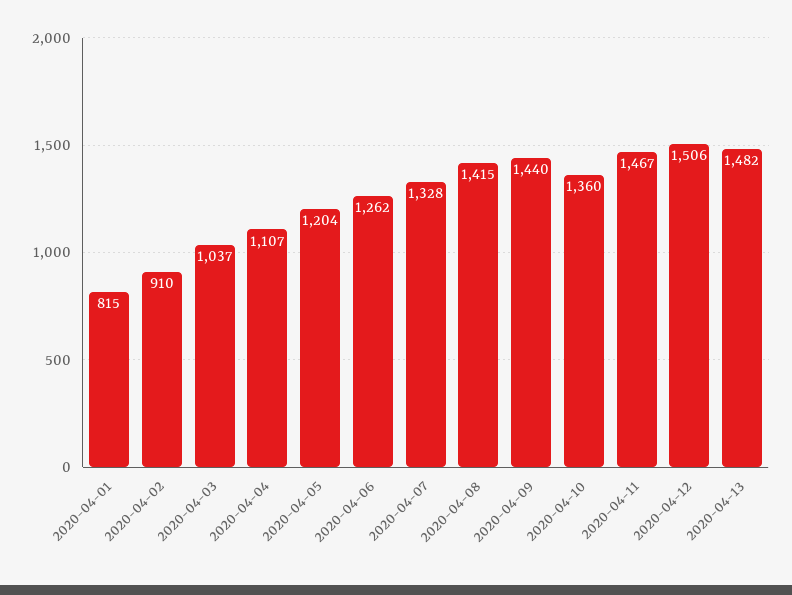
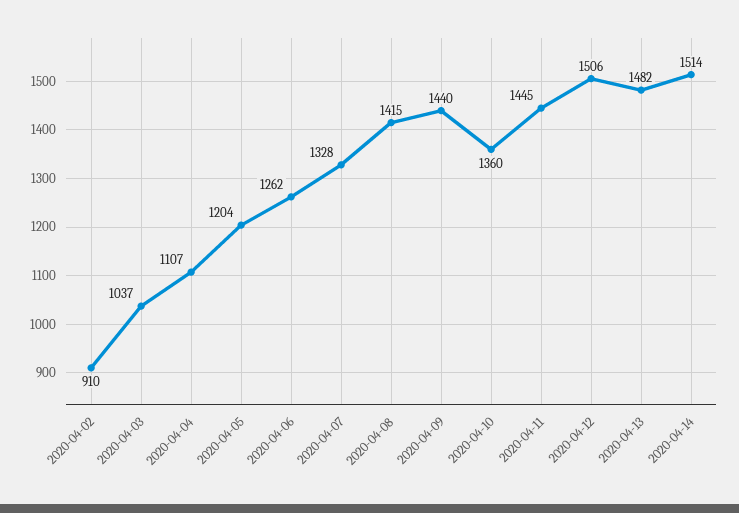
2020-04-01: 815 -> none
2020-04-11: 1467 -> 1445
2020-04-14: none -> 1514

